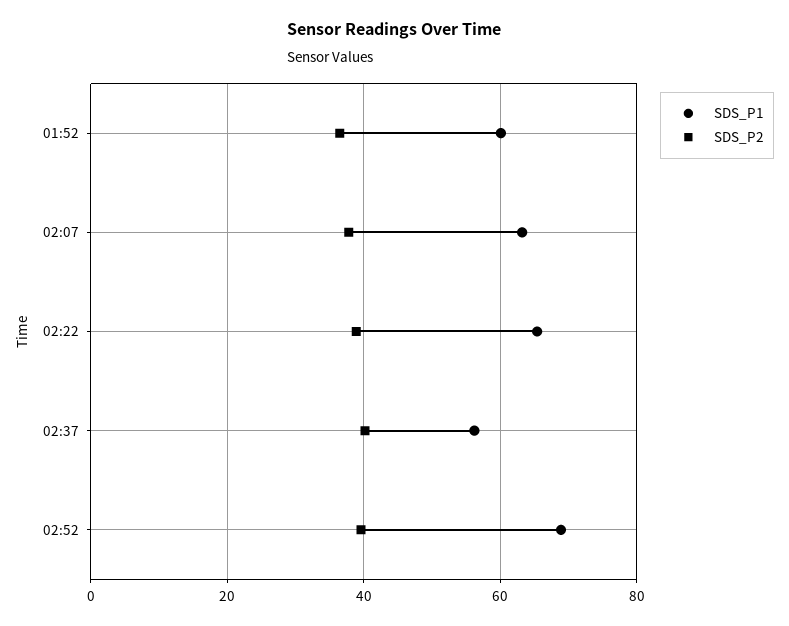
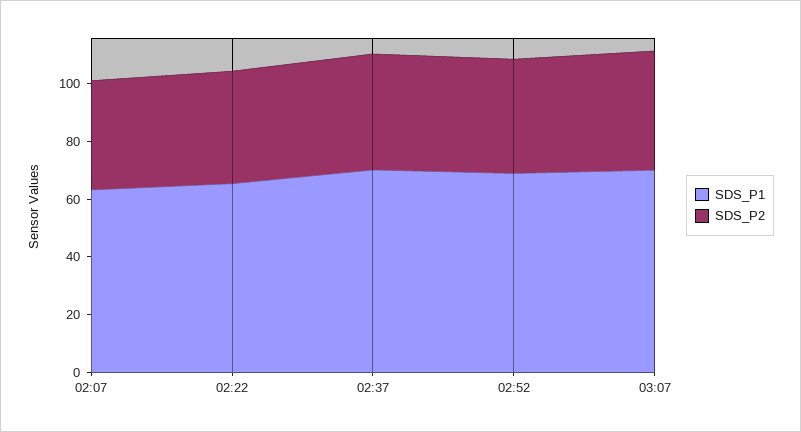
SDS_P1, 01:52: 60 -> none
SDS_P2, 01:52: 36 -> none
SDS_P1, 02:37: 56 -> 70
SDS_P1, 03:07: none -> 70
SDS_P2, 03:07: none -> 40

